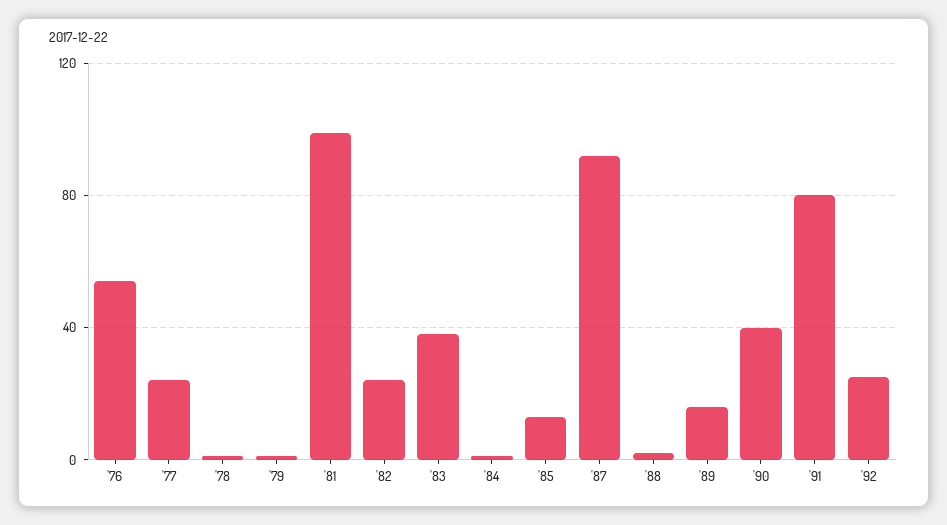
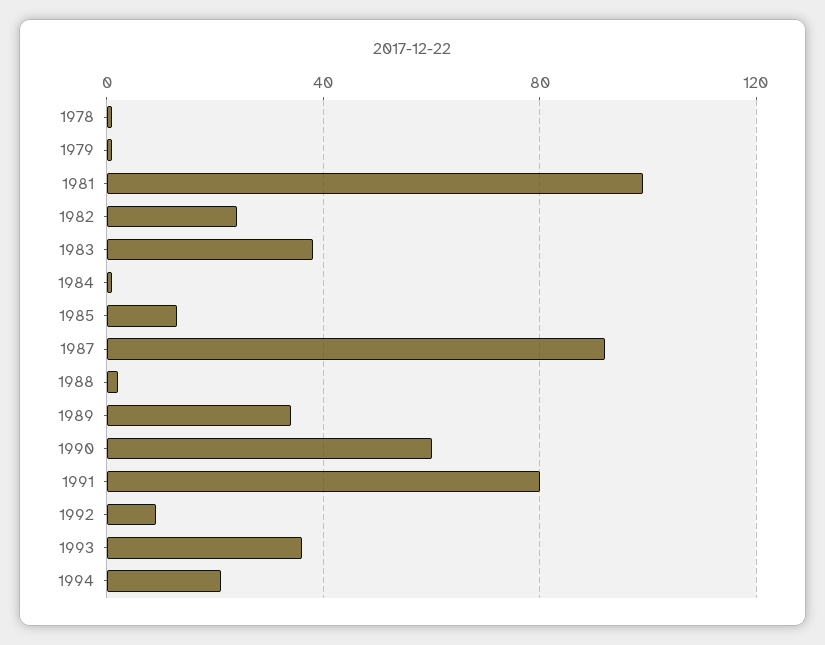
'76: 55 -> none
'77: 25 -> none
'89: 15 -> 35
'90: 40 -> 60
'92: 25 -> 10
1993: none -> 35
1994: none -> 20

